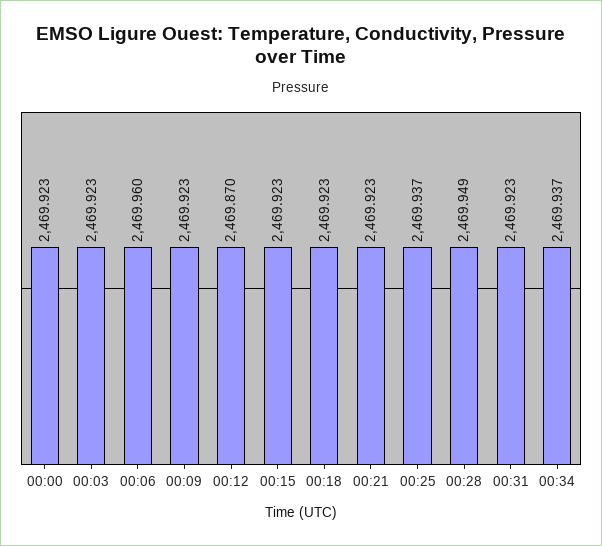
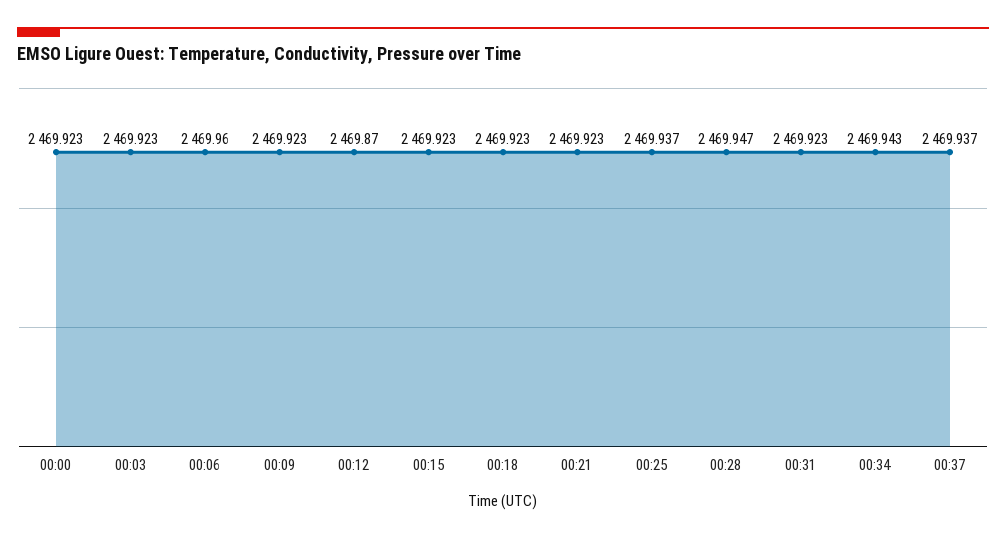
00:28: 2469.949 -> 2469.947
00:34: 2469.937 -> 2469.943
00:37: none -> 2469.937

